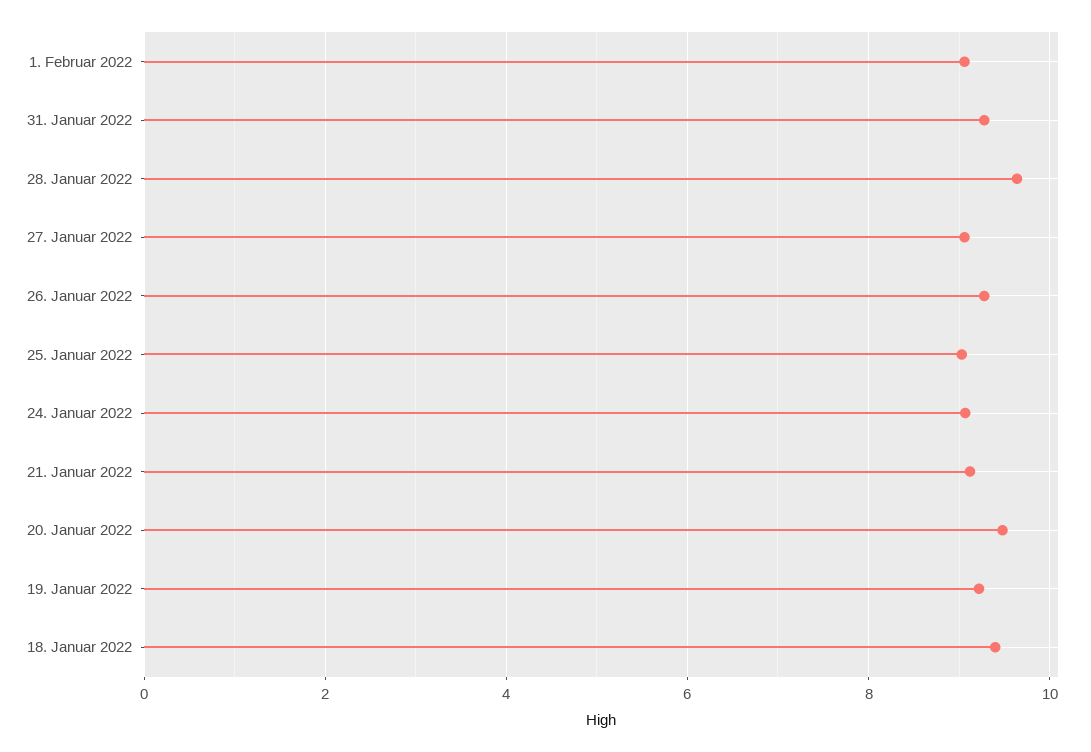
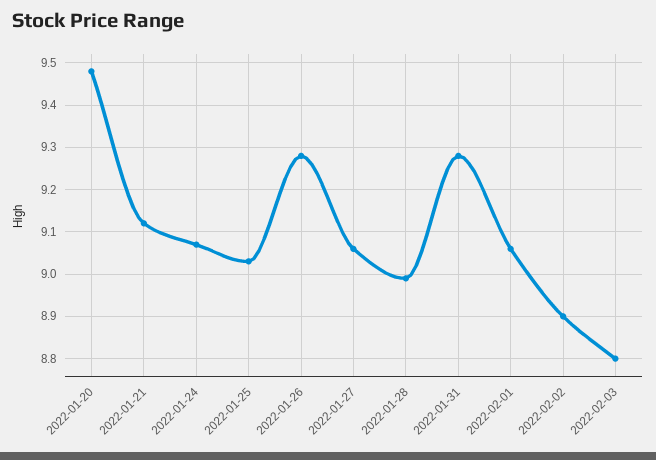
28. Januar 2022: 9.6 -> 9
19. Januar 2022: 9.2 -> none
18. Januar 2022: 9.4 -> none
2022-02-02: none -> 8.9
2022-02-03: none -> 8.8

